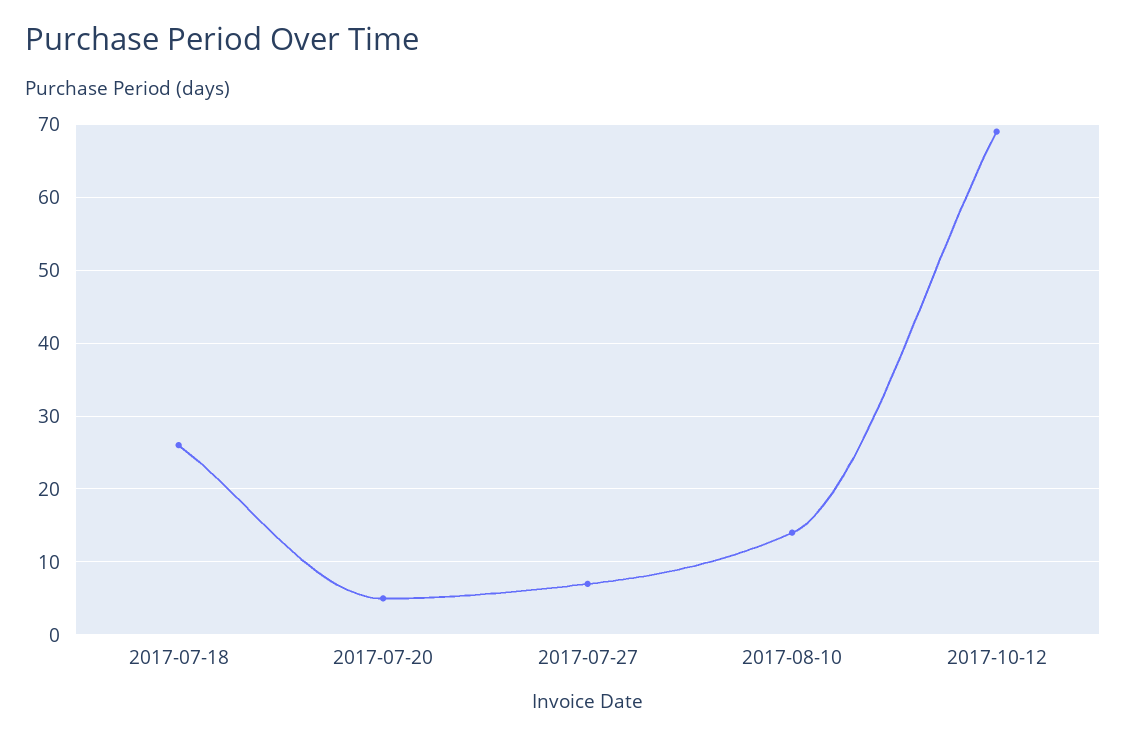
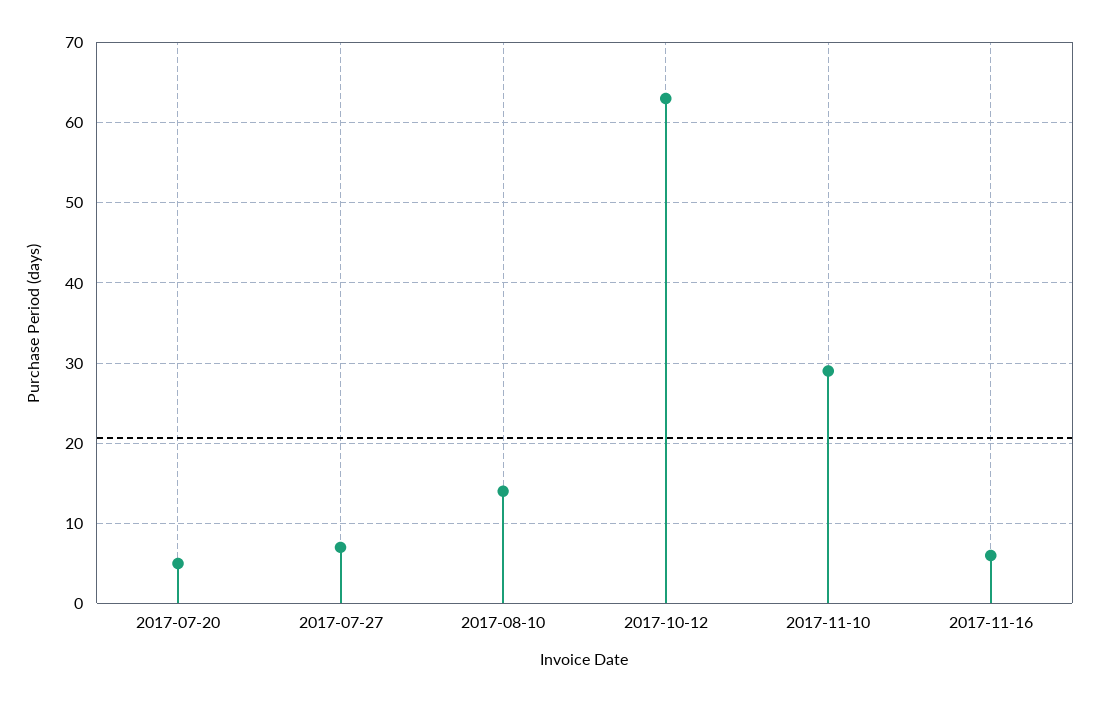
2017-07-18: 26 -> none
2017-10-12: 69 -> 63
2017-11-10: none -> 29
2017-11-16: none -> 6

